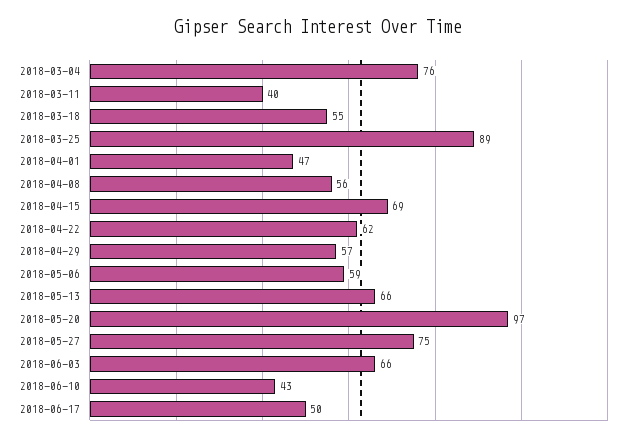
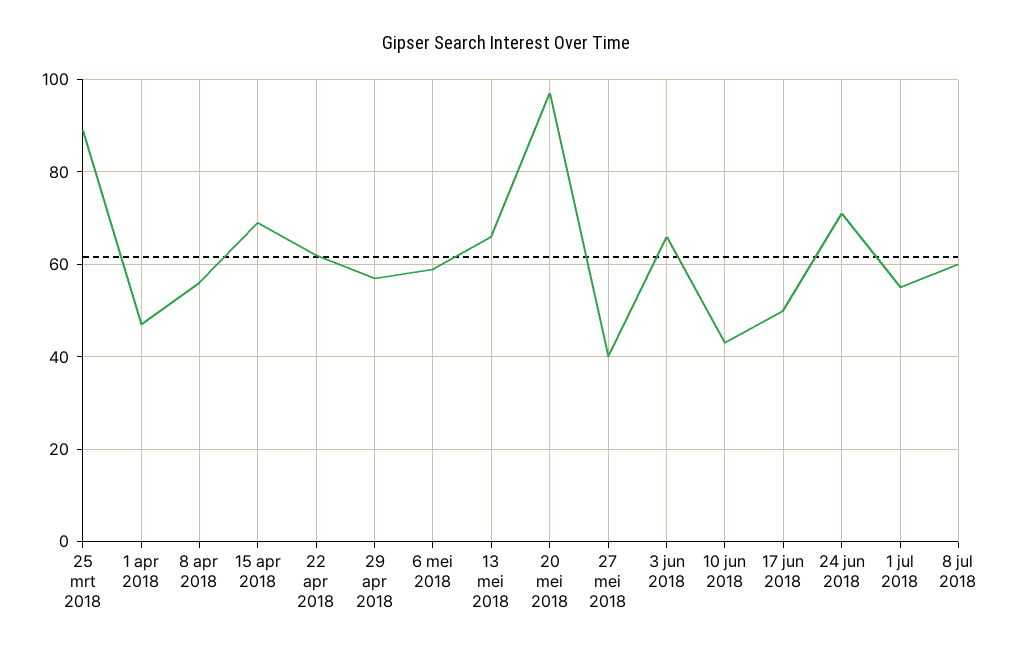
2018-03-04: 76 -> none
2018-03-11: 40 -> none
2018-03-18: 55 -> none
2018-05-27: 75 -> 40
24 jun 2018: none -> 70
1 jul 2018: none -> 55
8 jul 2018: none -> 60

